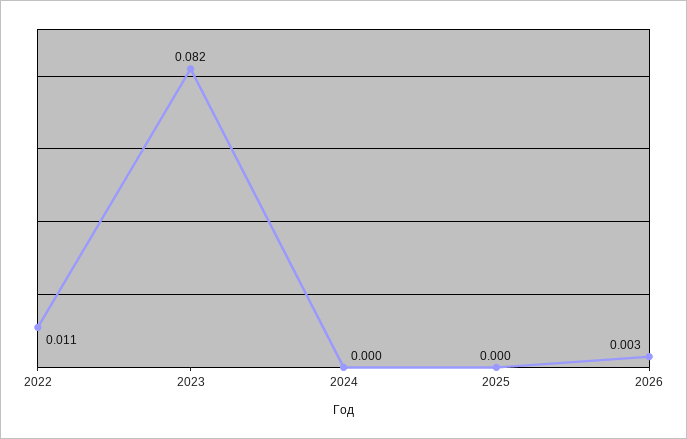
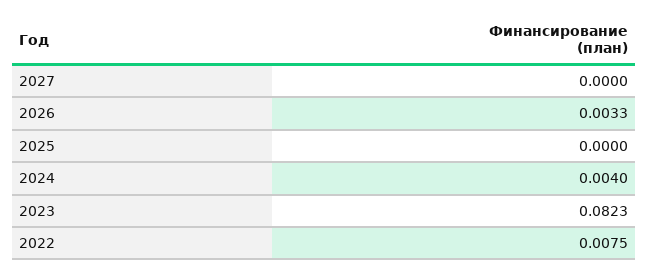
2022: 0.011 -> 0.0075
2024: 0 -> 0.004
2027: none -> 0

